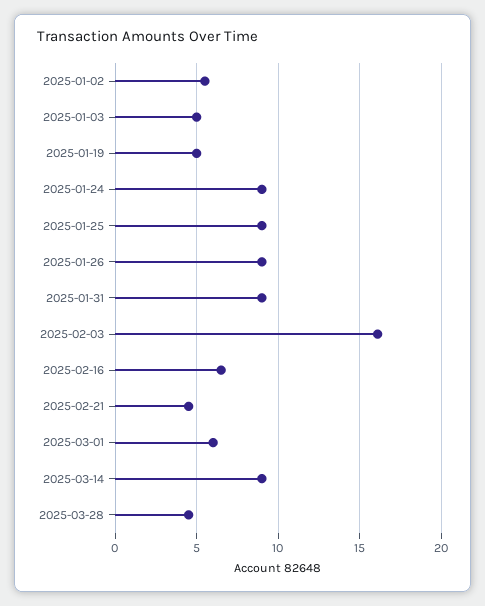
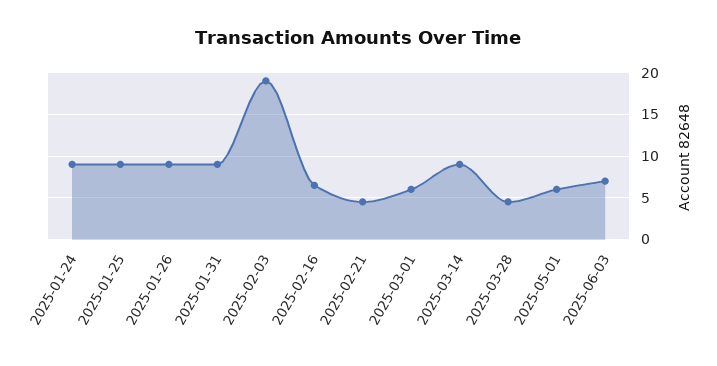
2025-01-02: 5.5 -> none
2025-01-03: 5 -> none
2025-01-19: 5 -> none
2025-02-03: 16 -> 19
2025-05-01: none -> 6
2025-06-03: none -> 7

